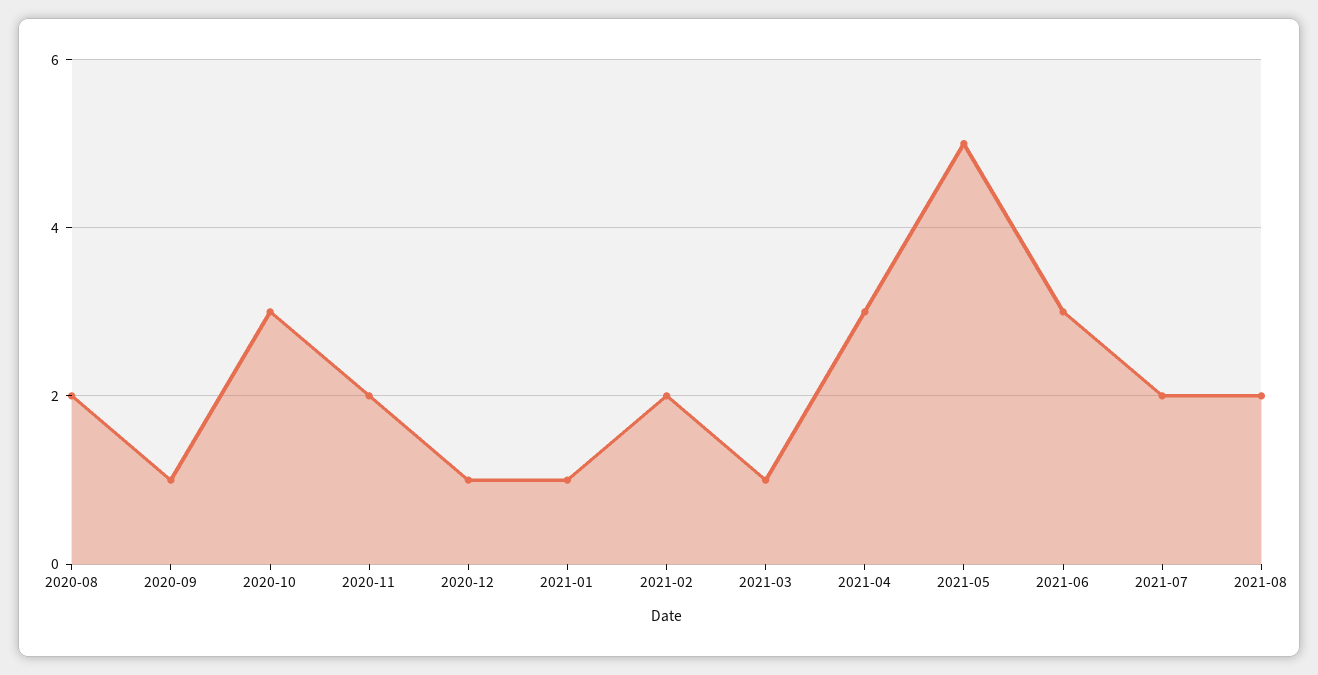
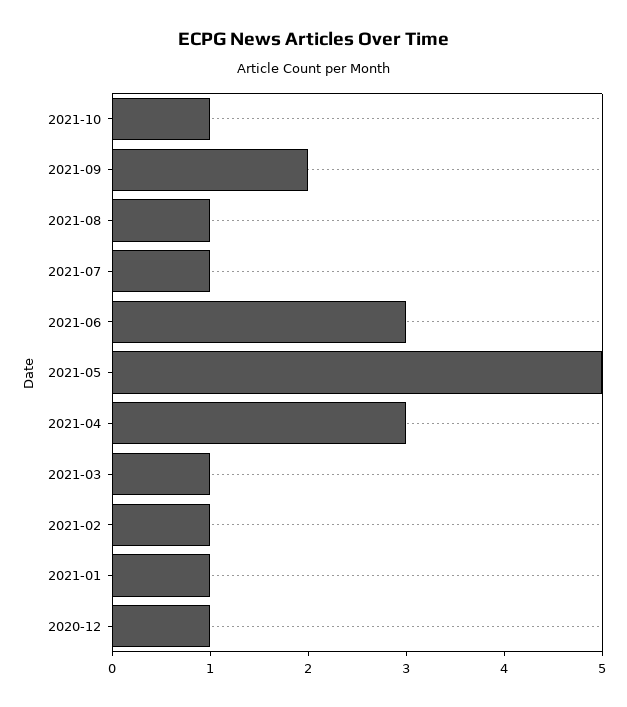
2020-08: 2 -> none
2020-09: 1 -> none
2020-10: 3 -> none
2020-11: 2 -> none
2021-02: 2 -> 1
2021-07: 2 -> 1
2021-08: 2 -> 1
2021-10: none -> 1
2021-09: none -> 2

